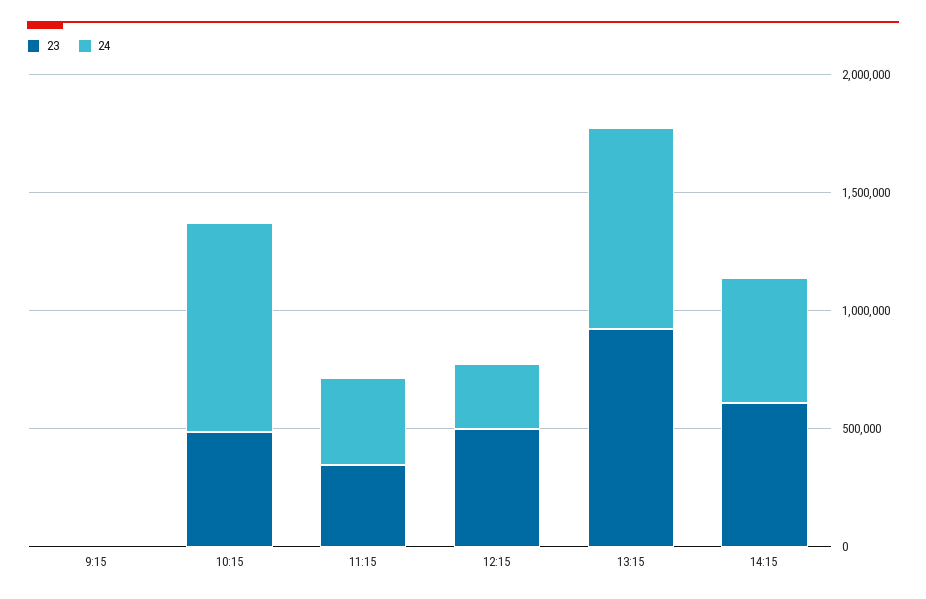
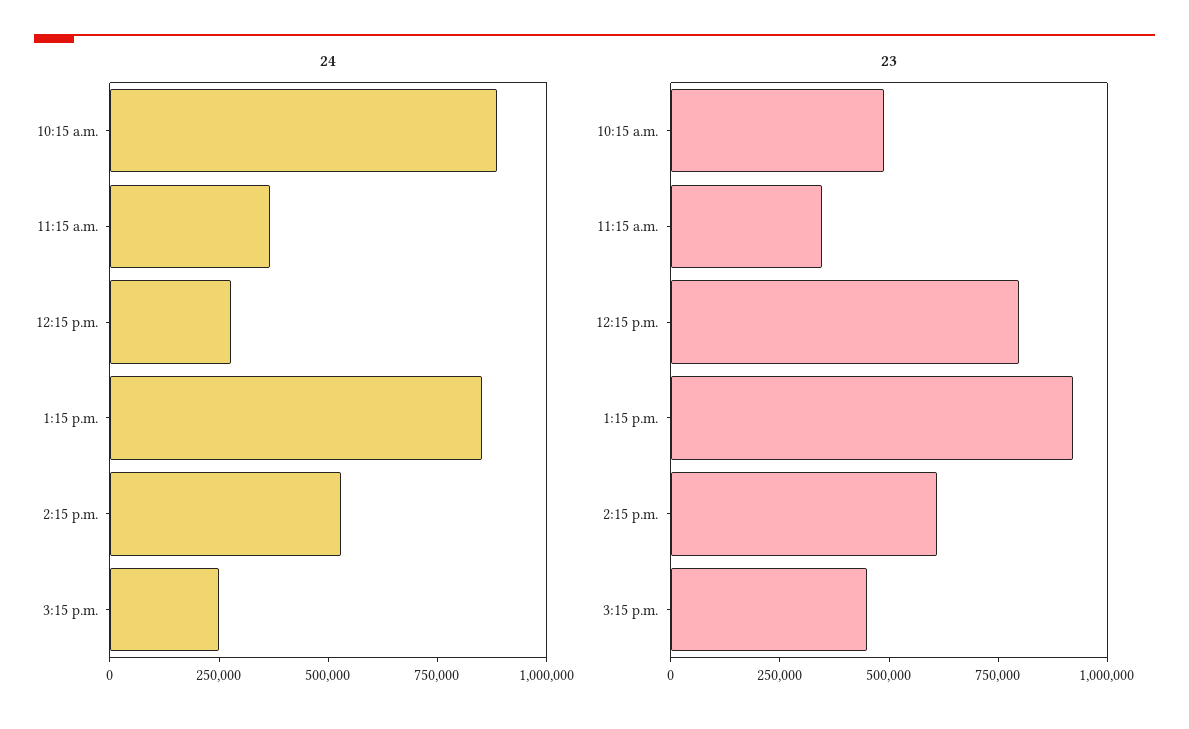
23, 9:15: 0 -> none
24, 9:15: 0 -> none
23, 12:15: 500000 -> 800000
24, 3:15 p.m.: none -> 250000
23, 3:15 p.m.: none -> 450000

